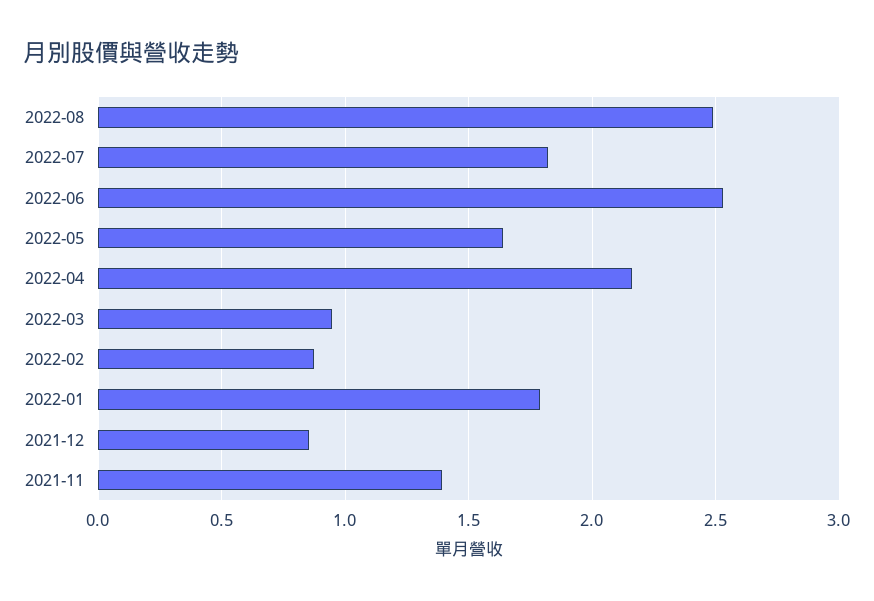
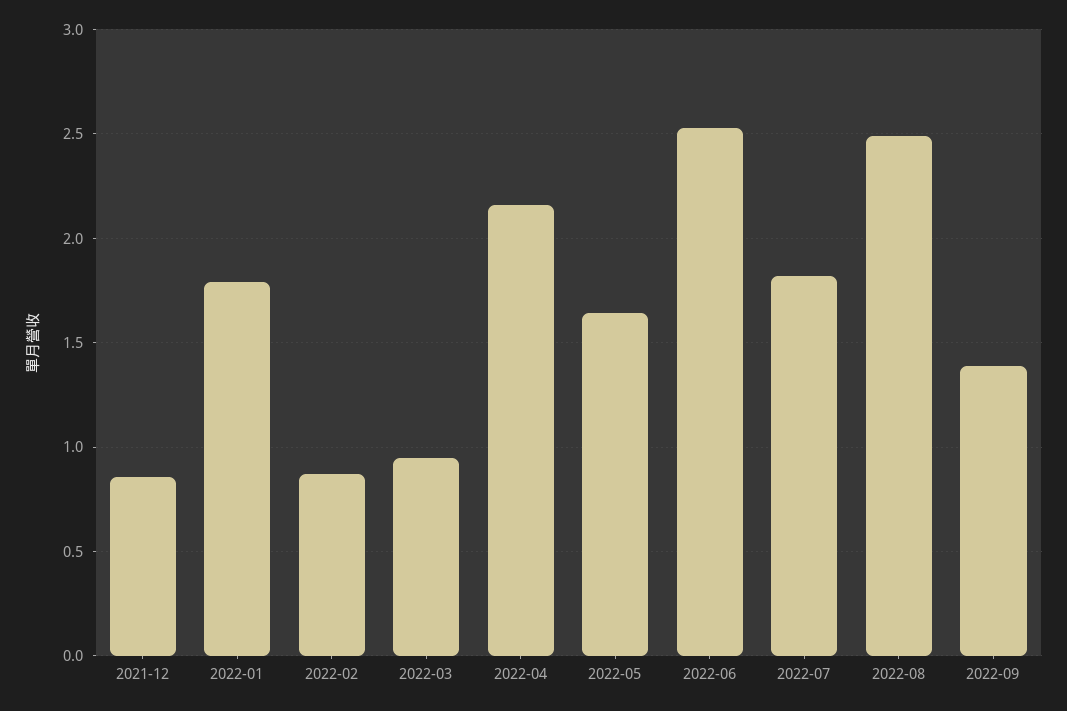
2021-11: 1.4 -> none
2022-09: none -> 1.4

